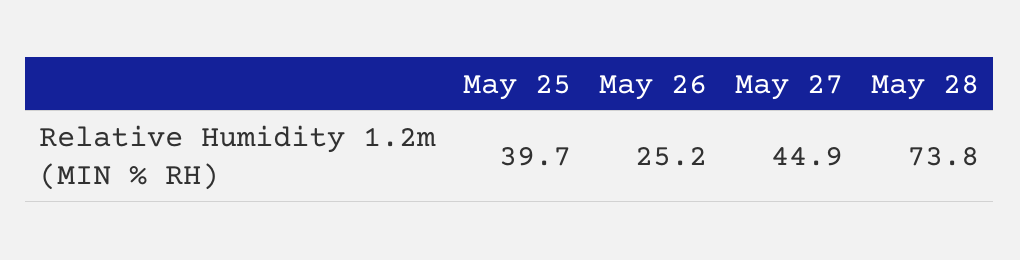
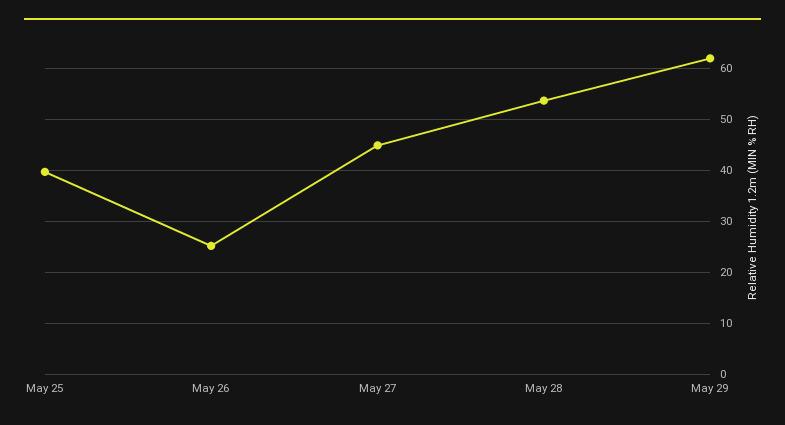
May 28: 73.8 -> 54
May 29: none -> 62

